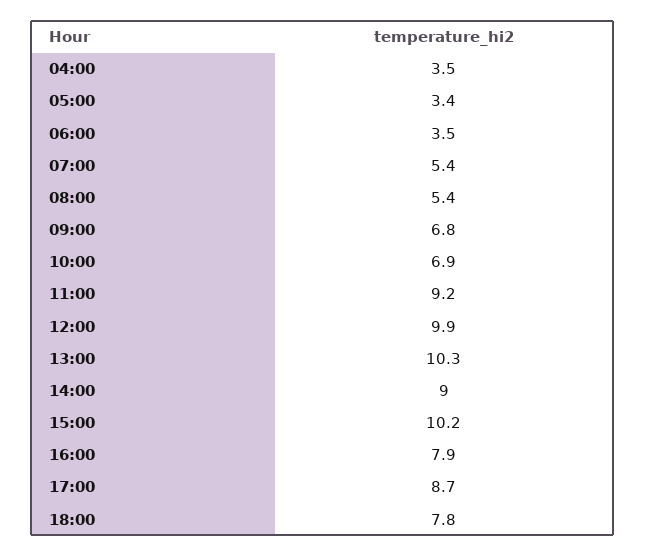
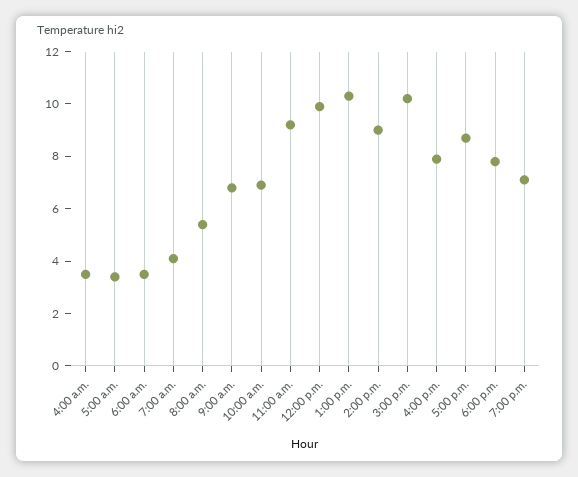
07:00: 5.4 -> 4
7:00 p.m.: none -> 7

